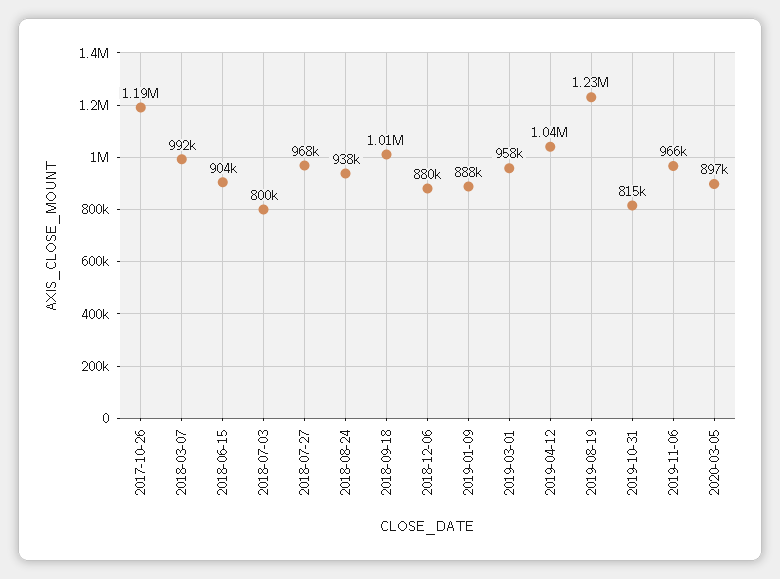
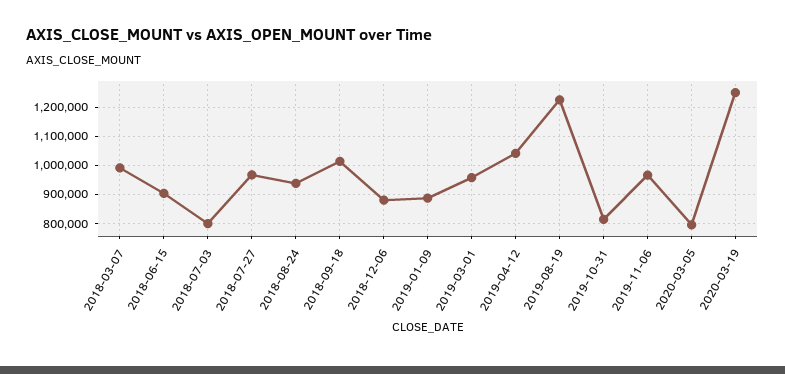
2017-10-26: 1190000 -> none
2020-03-05: 897000 -> 800000
2020-03-19: none -> 1250000

